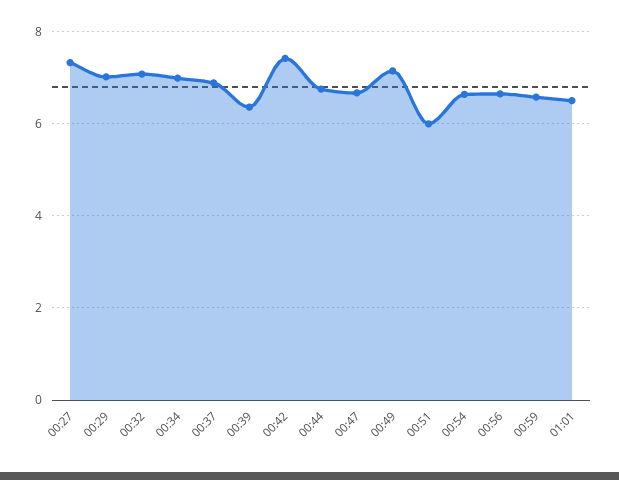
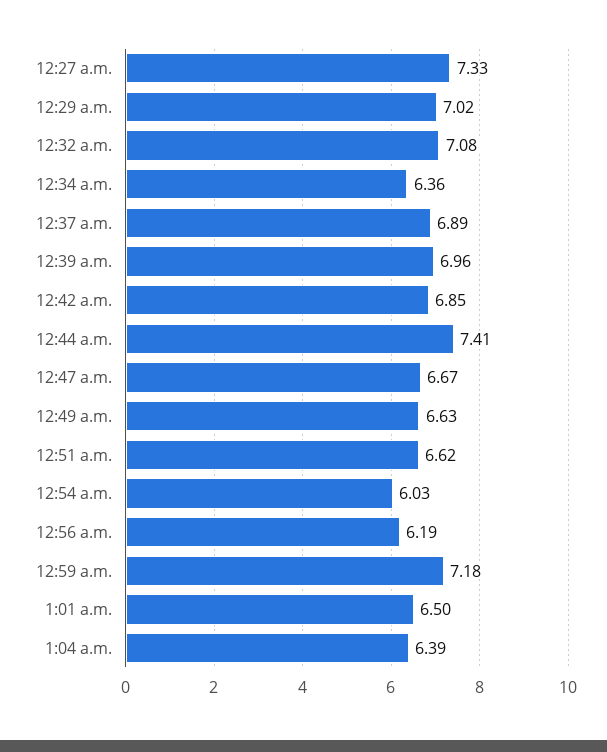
00:34: 7 -> 6.36
00:39: 6.4 -> 6.96
00:42: 7.4 -> 6.85
00:44: 6.8 -> 7.41
00:49: 7.2 -> 6.63
00:51: 6 -> 6.62
00:54: 6.6 -> 6.03
00:56: 6.6 -> 6.19
00:59: 6.6 -> 7.18
1:04 a.m.: none -> 6.39

